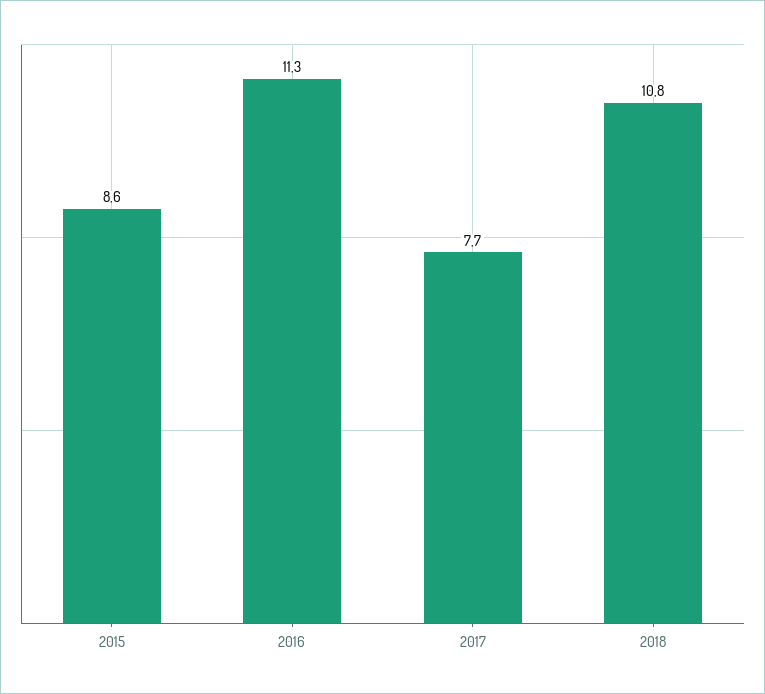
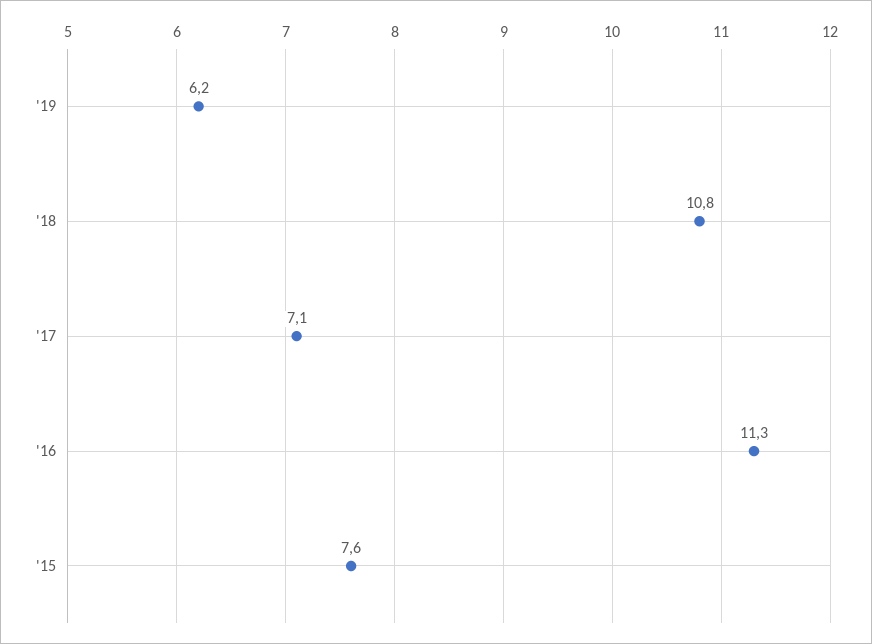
2015: 8.6 -> 7.6
2017: 7.7 -> 7.1
'19: none -> 6.2

